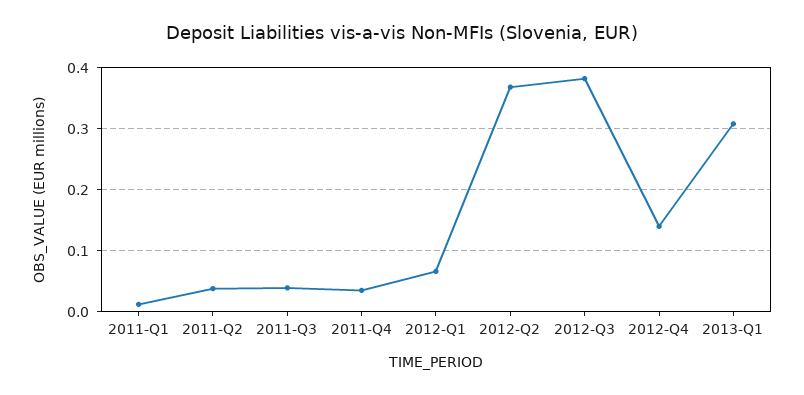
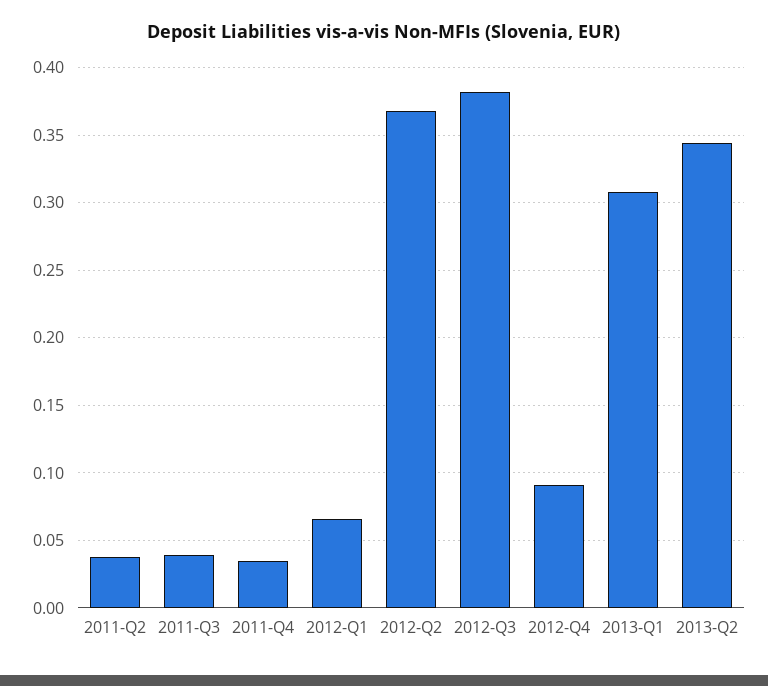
2011-Q1: 0.01 -> none
2012-Q4: 0.14 -> 0.09
2013-Q2: none -> 0.345

